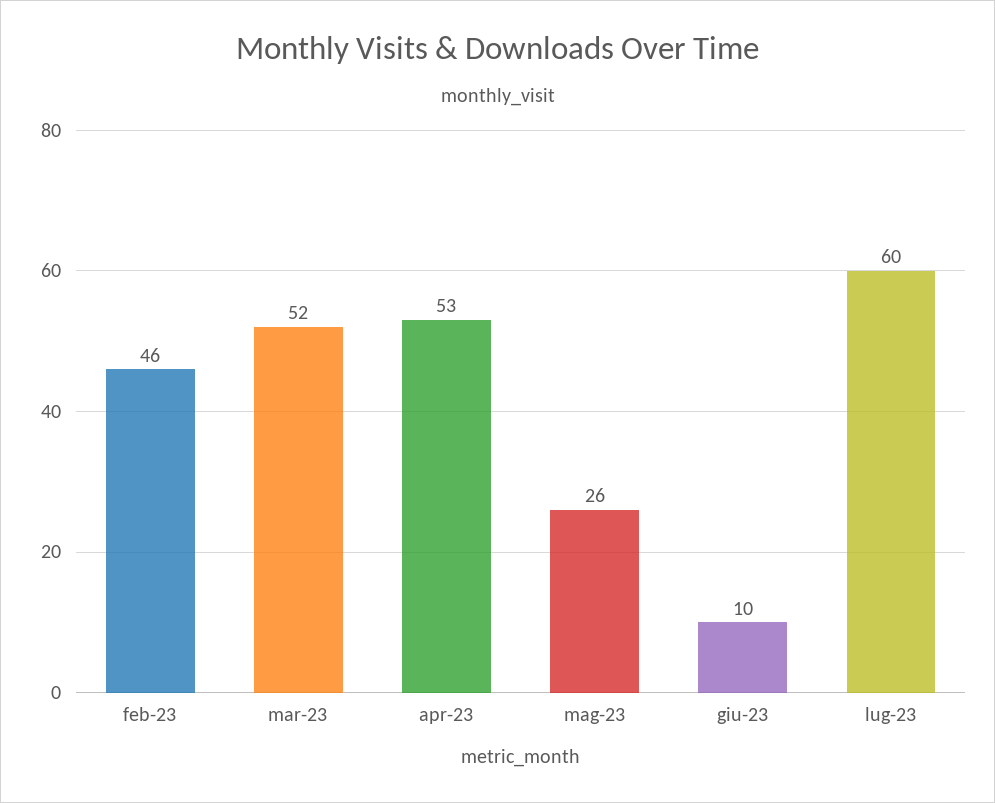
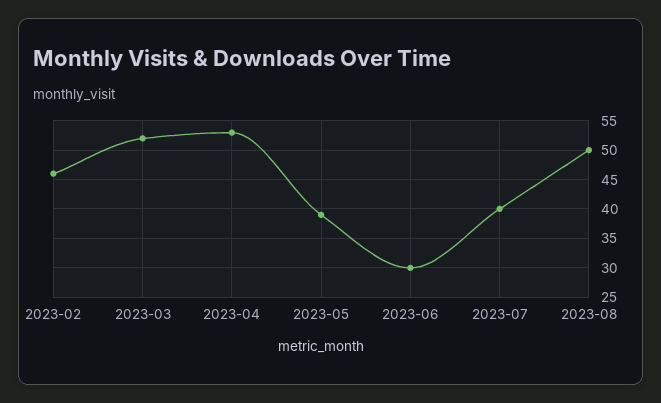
mag-23: 26 -> 40
giu-23: 10 -> 30
lug-23: 60 -> 40
2023-08: none -> 50

